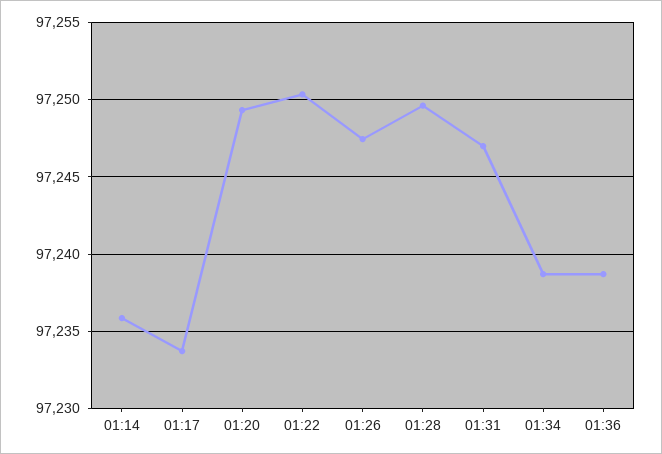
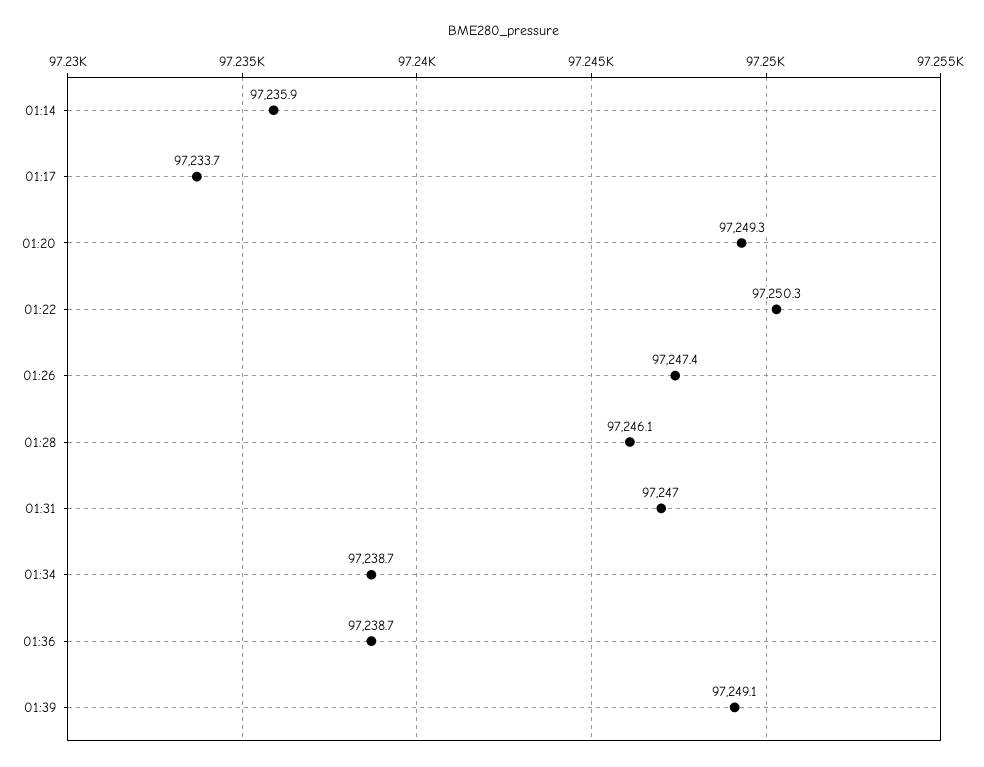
01:28: 97249.5 -> 97246.1
01:39: none -> 97249.1

